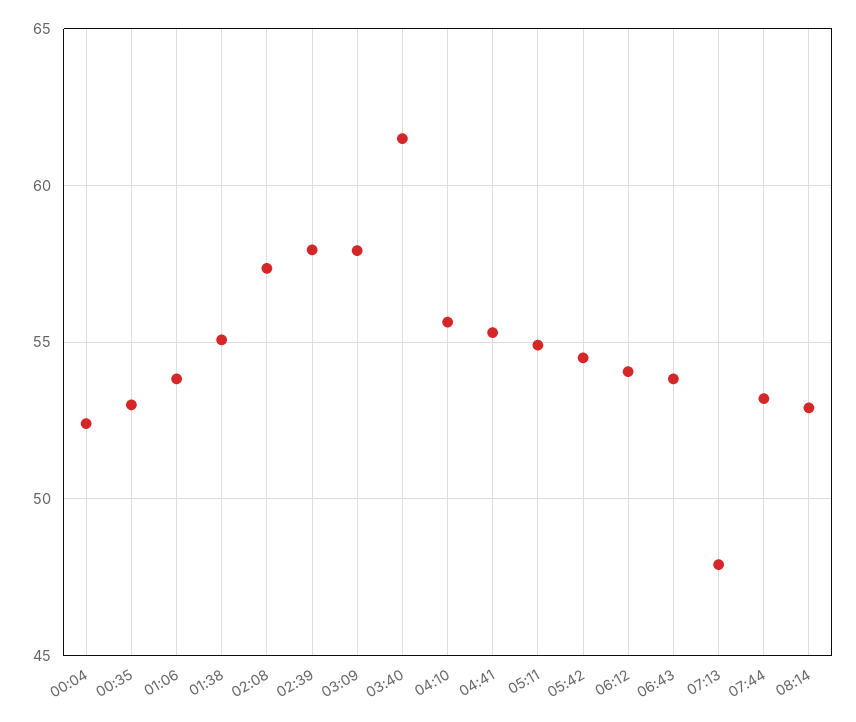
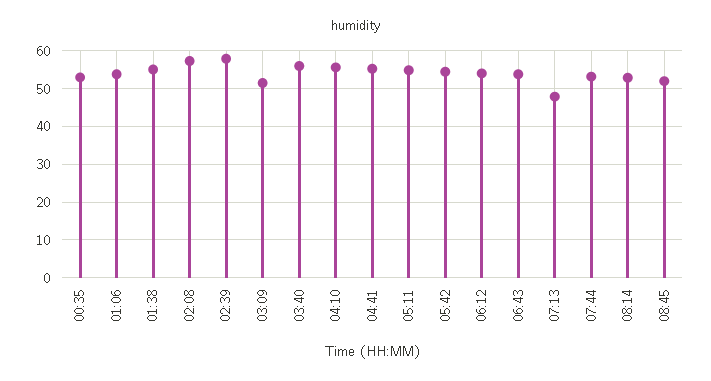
00:04: 52.5 -> none
03:09: 58 -> 52
03:40: 61.5 -> 56
08:45: none -> 52

